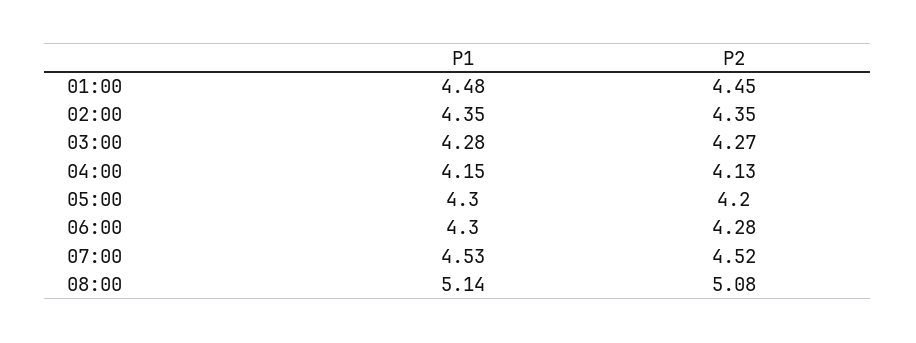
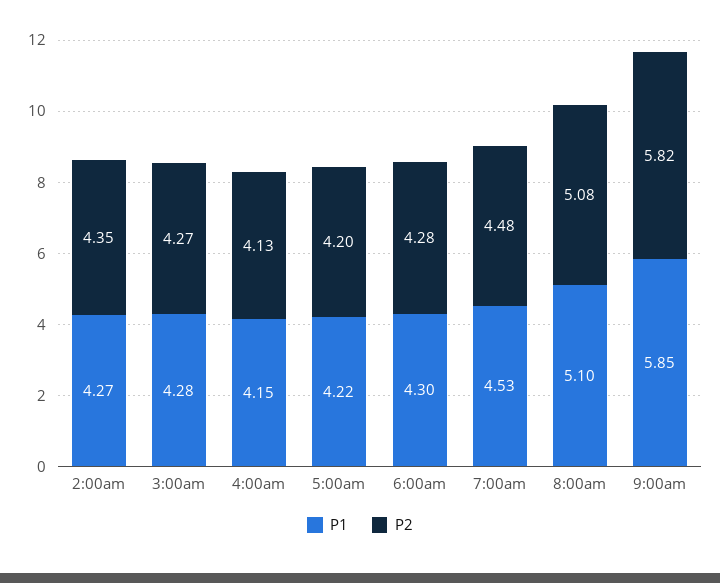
P1, 01:00: 4.48 -> none
P2, 01:00: 4.45 -> none
P1, 02:00: 4.35 -> 4.27
P1, 05:00: 4.3 -> 4.22
P2, 07:00: 4.52 -> 4.48
P1, 08:00: 5.14 -> 5.1
P1, 9:00am: none -> 5.85
P2, 9:00am: none -> 5.82

